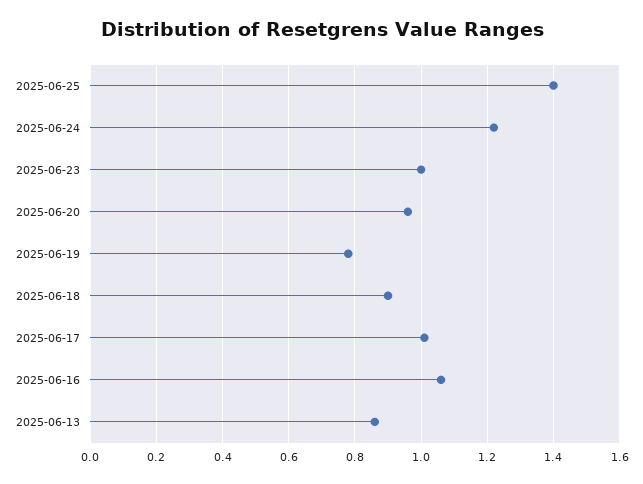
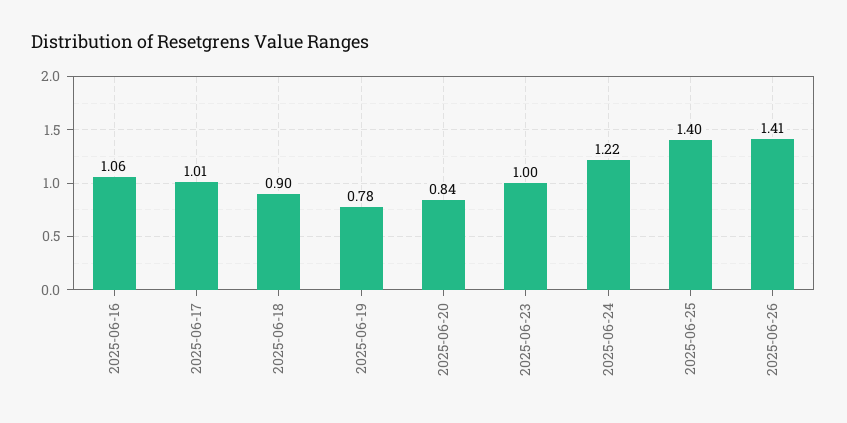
2025-06-20: 0.95 -> 0.84
2025-06-13: 0.85 -> none
2025-06-26: none -> 1.41

